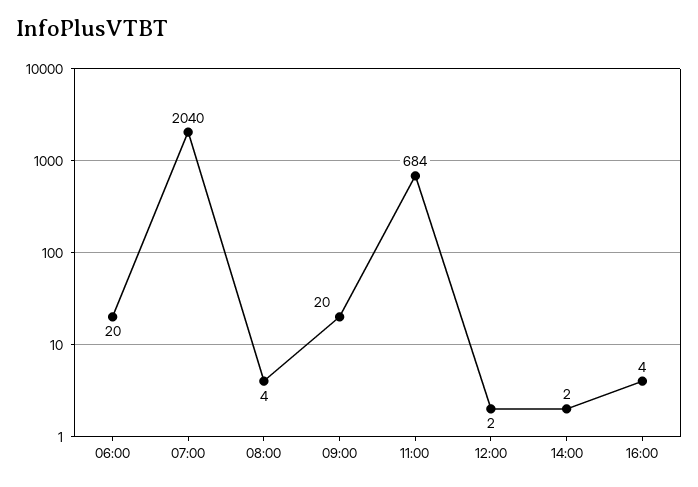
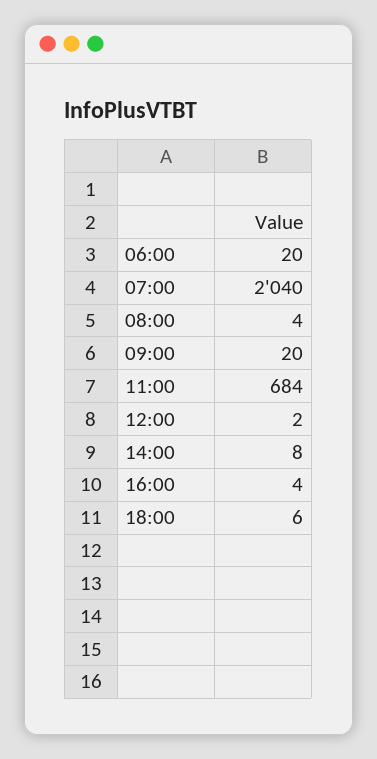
14:00: 2 -> 8
18:00: none -> 6

